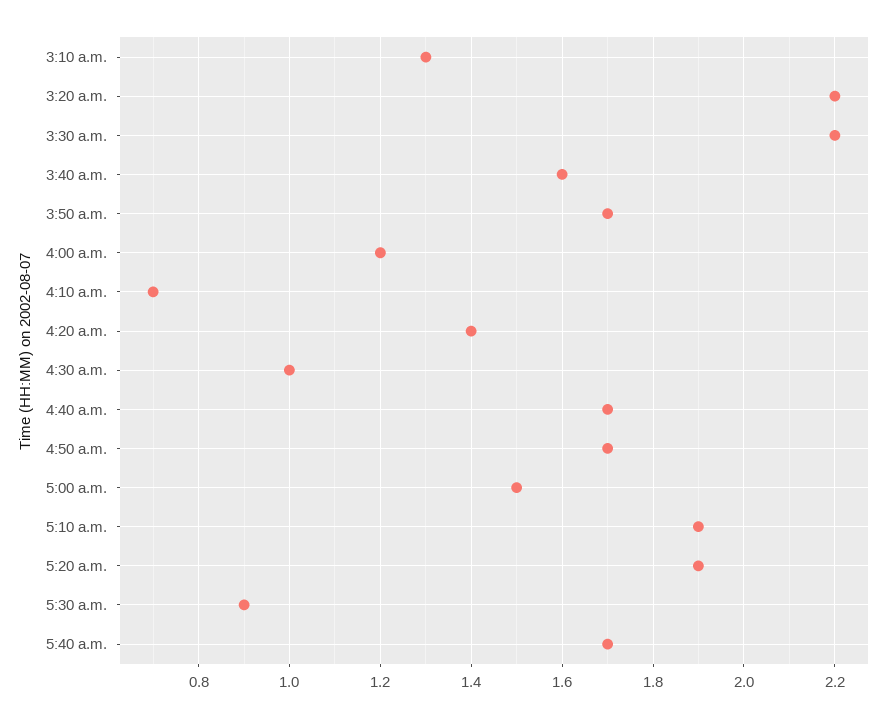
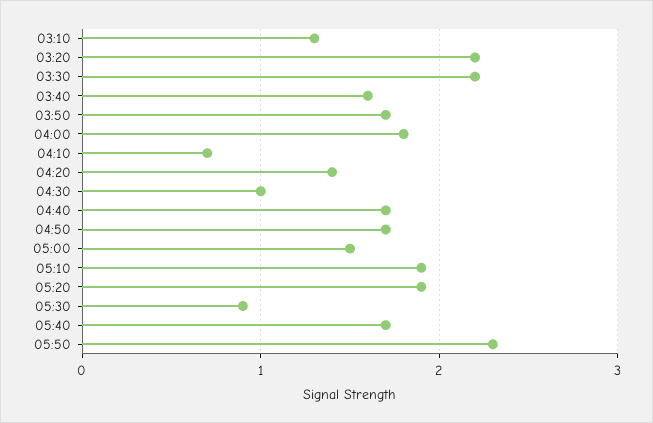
4:00 a.m.: 1.2 -> 1.8
05:50: none -> 2.3

